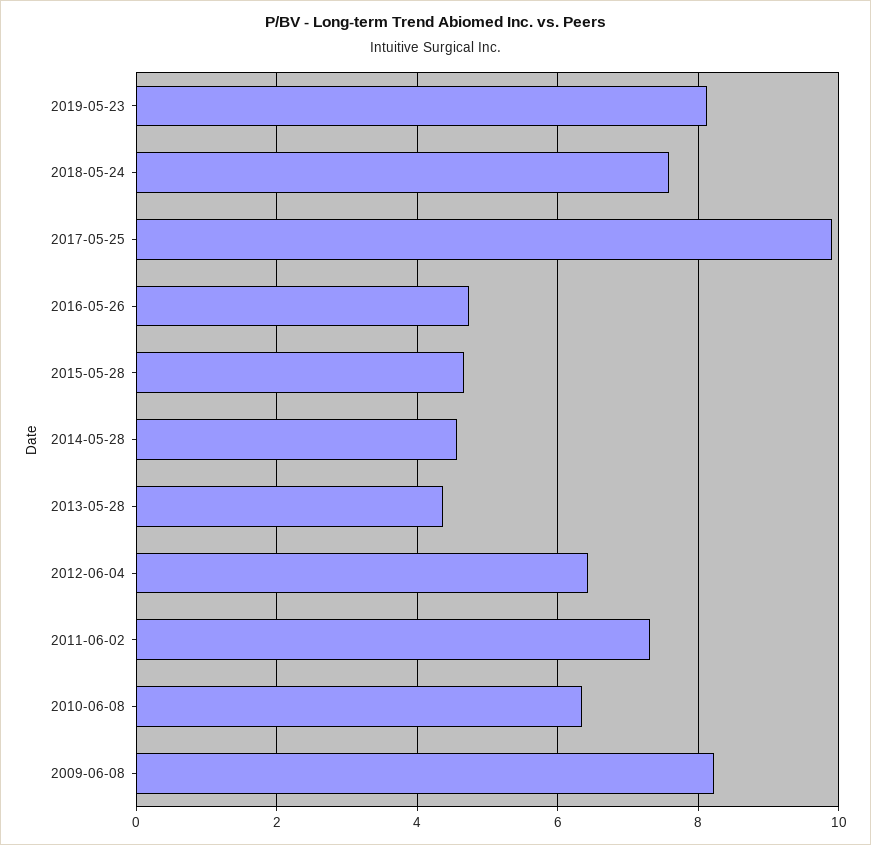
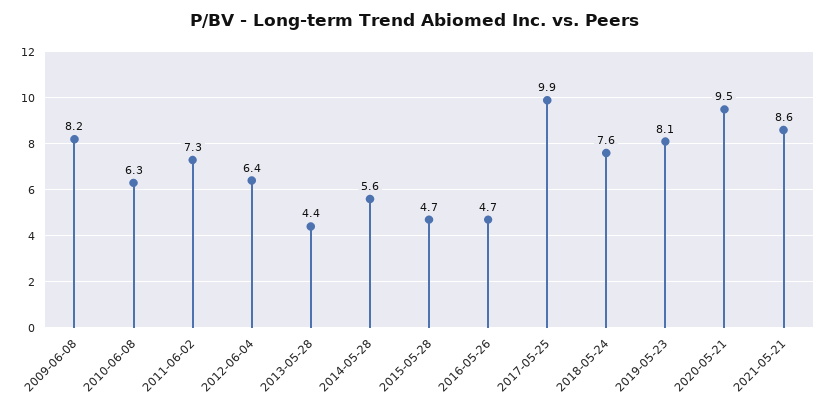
2014-05-28: 4.6 -> 5.6
2020-05-21: none -> 9.5
2021-05-21: none -> 8.6

